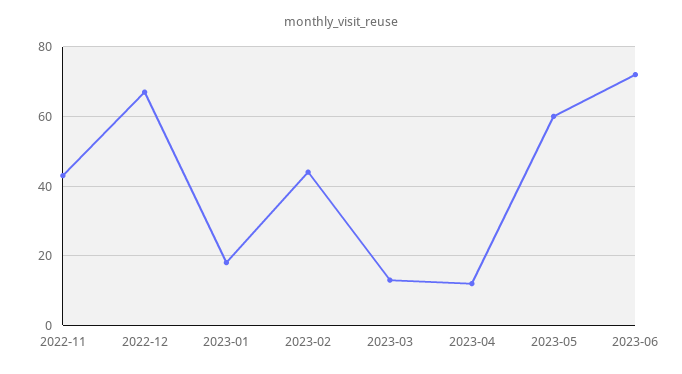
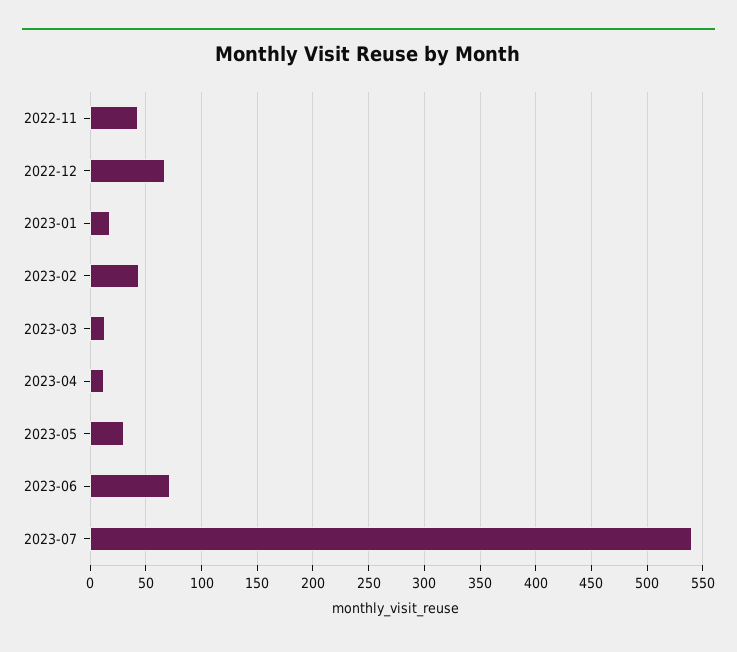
2023-05: 60 -> 30
2023-07: none -> 540

